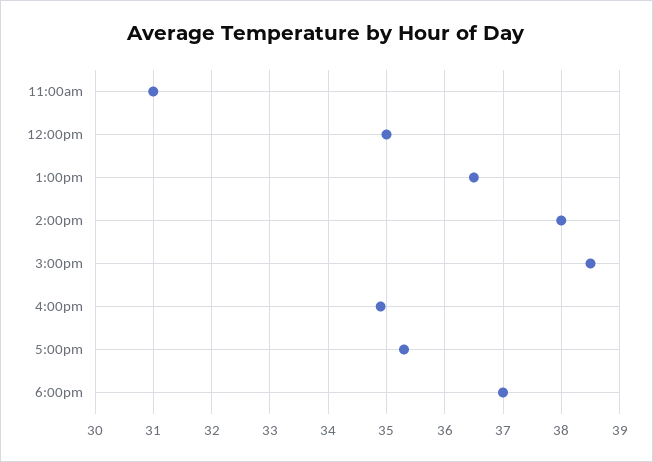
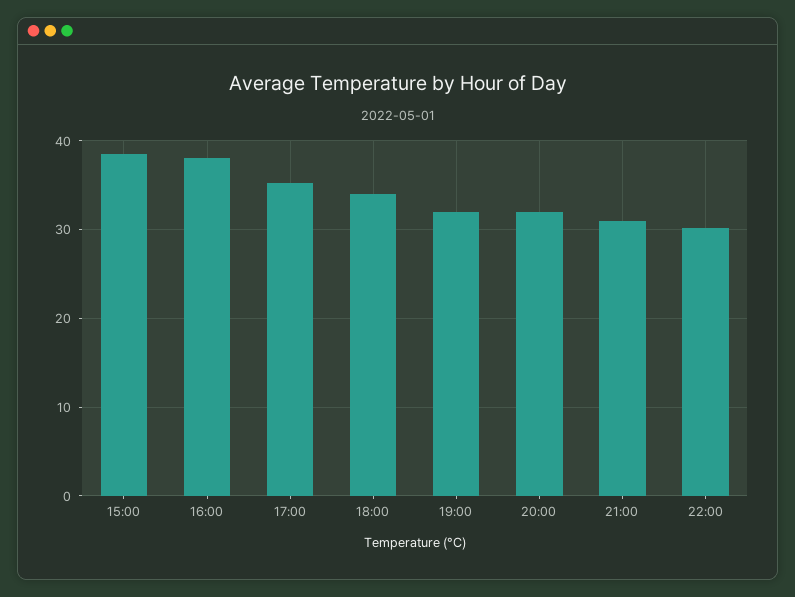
11:00am: 31 -> none
12:00pm: 35 -> none
1:00pm: 36.5 -> none
2:00pm: 38 -> none
4:00pm: 35 -> 38
6:00pm: 37 -> 34
19:00: none -> 32
20:00: none -> 32
21:00: none -> 31
22:00: none -> 30

